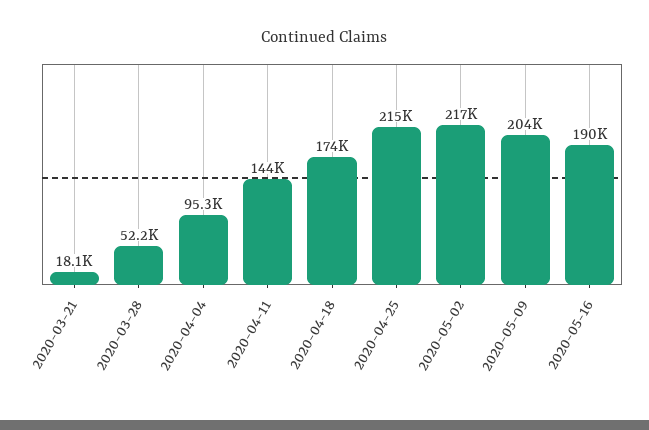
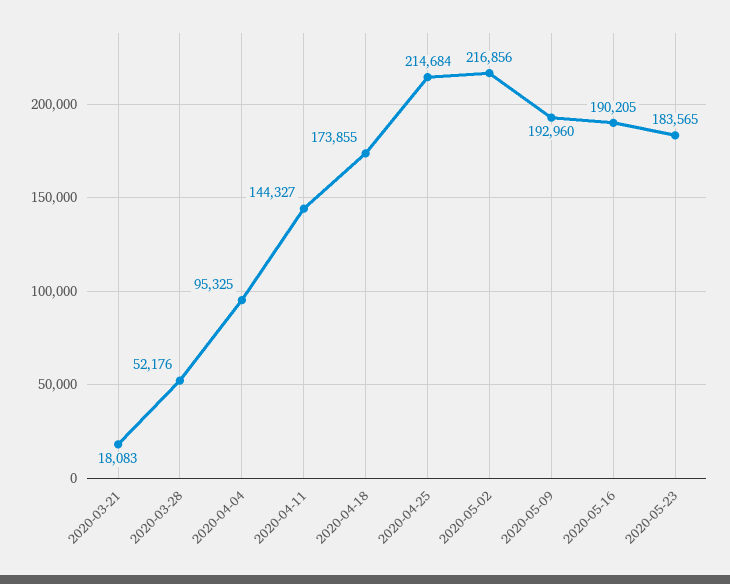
2020-05-09: 204000 -> 192960
2020-05-23: none -> 183565

